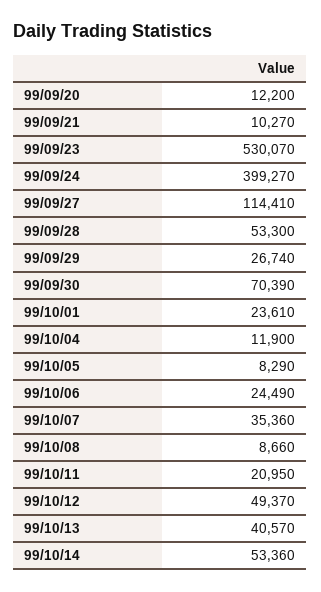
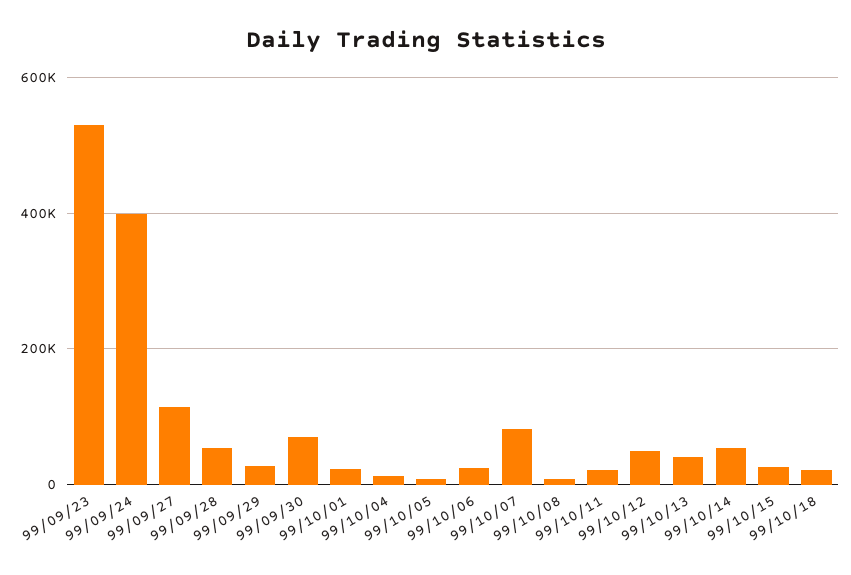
99/09/20: 12200 -> none
99/09/21: 10270 -> none
99/10/07: 35360 -> 80000
99/10/15: none -> 20000
99/10/18: none -> 20000

